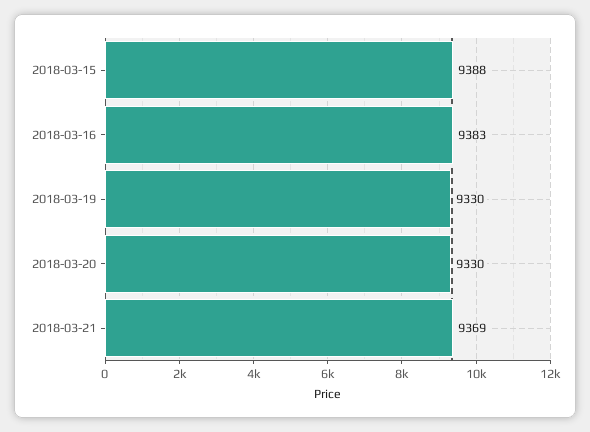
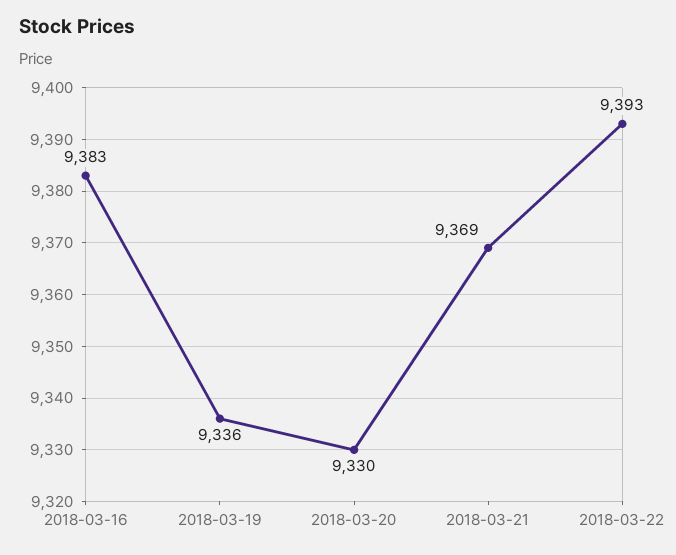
2018-03-15: 9388 -> none
2018-03-19: 9330 -> 9336
2018-03-22: none -> 9393

